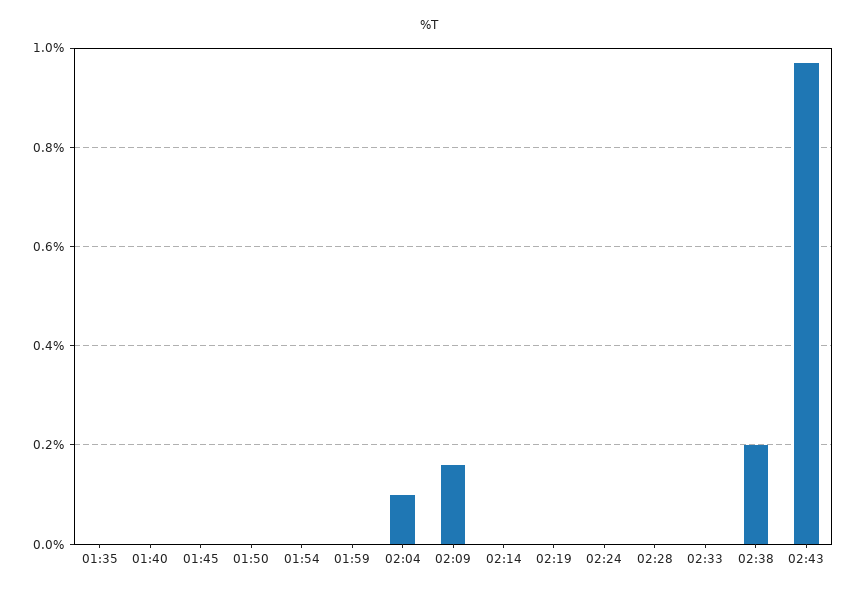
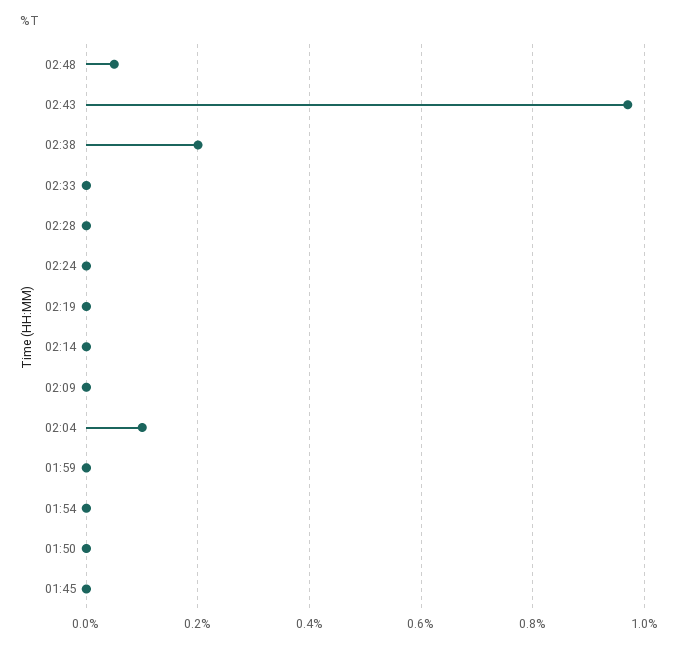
01:35: 0 -> none
01:40: 0 -> none
02:09: 0.15 -> 0
02:48: none -> 0.05

